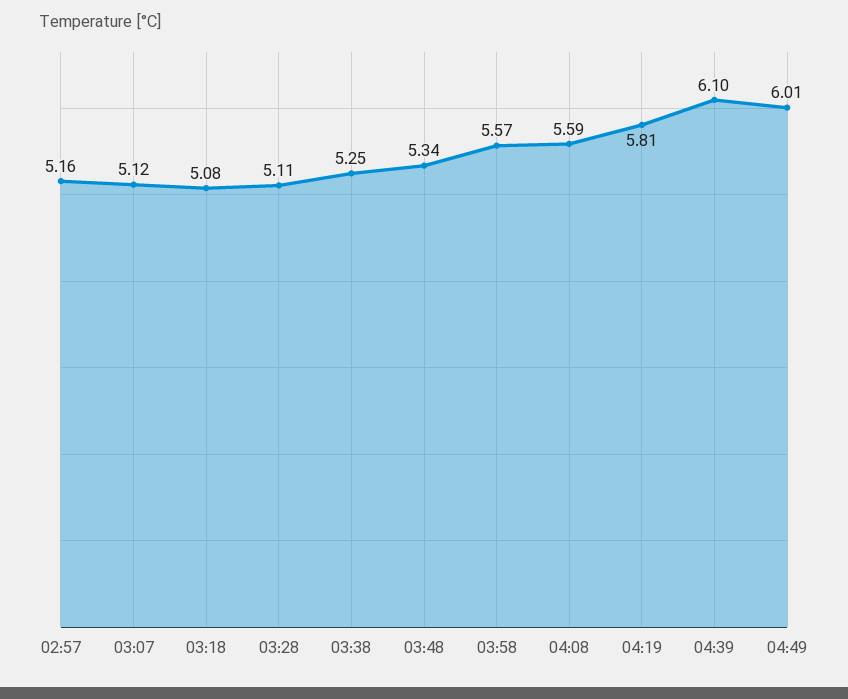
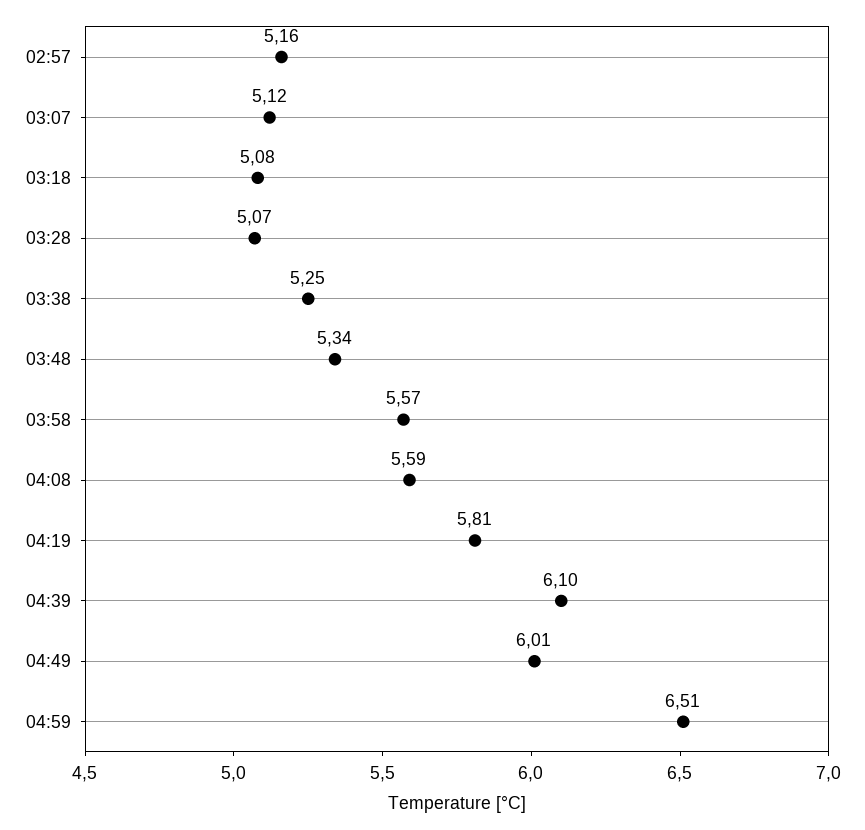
03:28: 5.11 -> 5.07
04:59: none -> 6.51

